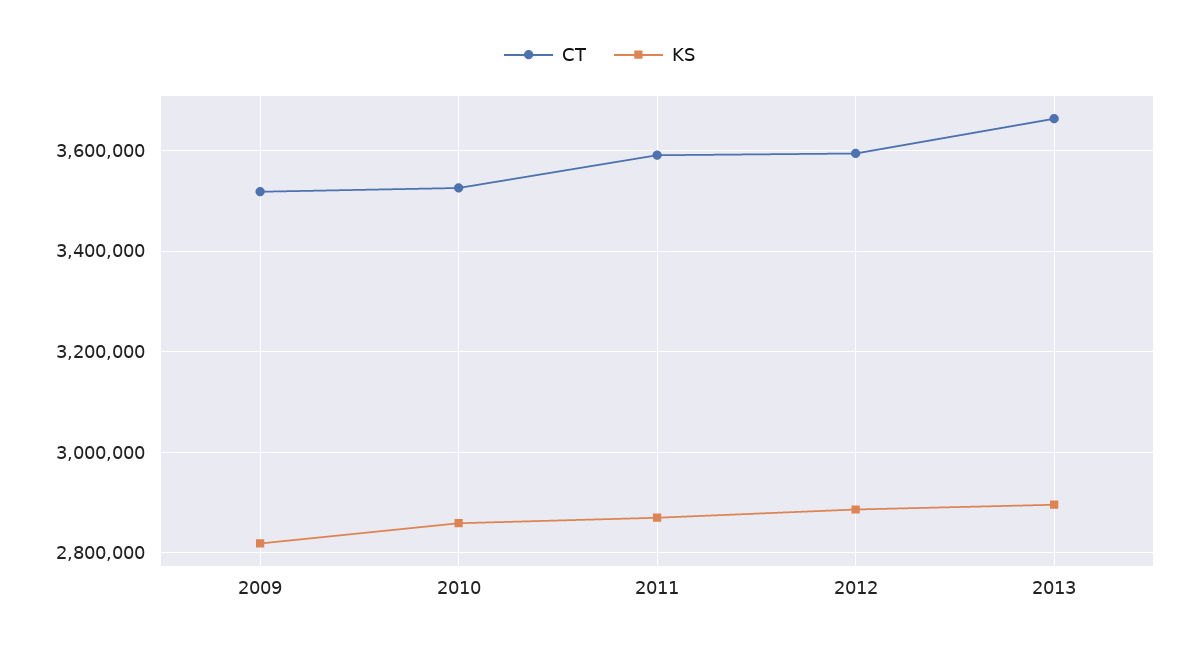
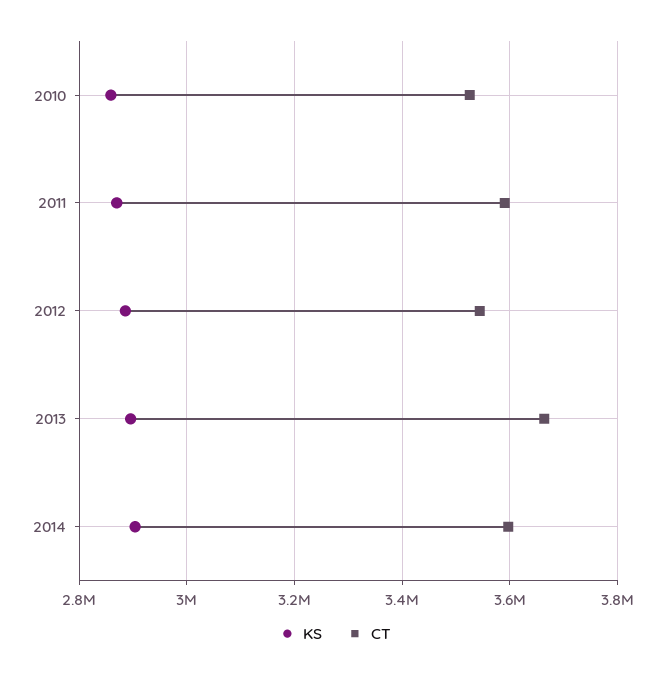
CT, 2009: 3520000 -> none
KS, 2009: 2820000 -> none
CT, 2012: 3600000 -> 3540000
KS, 2014: none -> 2900000
CT, 2014: none -> 3600000

